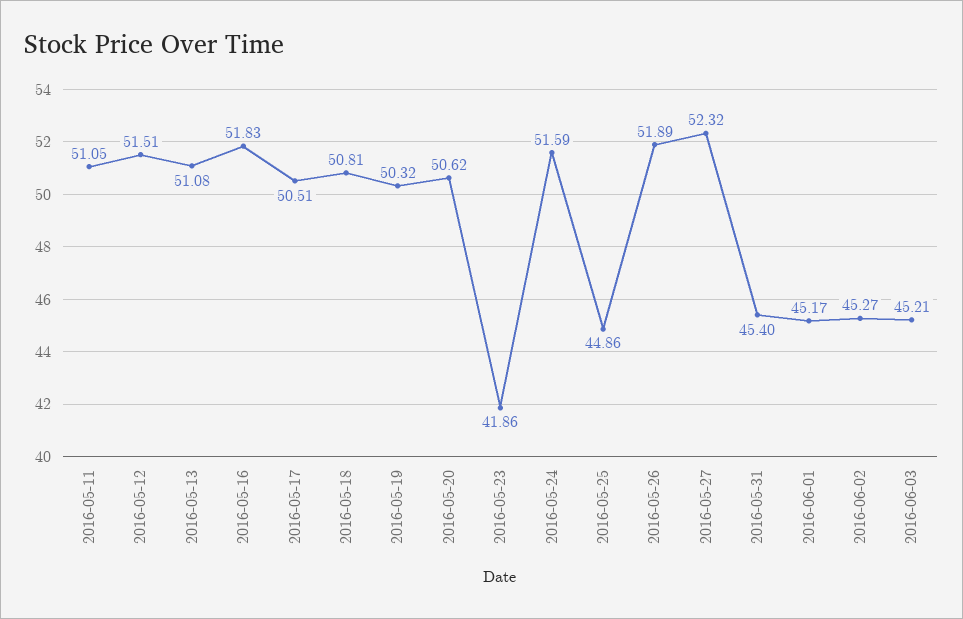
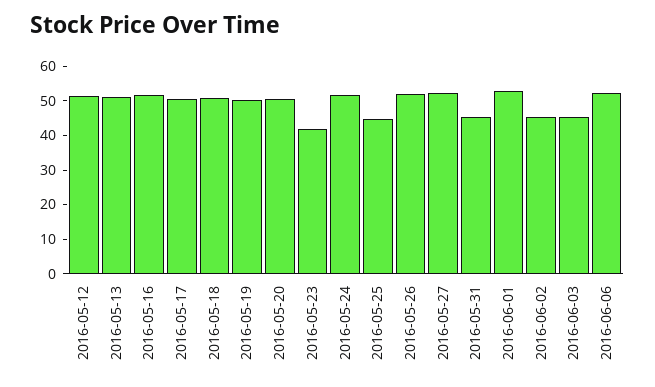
2016-05-11: 51.05 -> none
2016-06-01: 45.17 -> 52.5
2016-06-06: none -> 52.5

